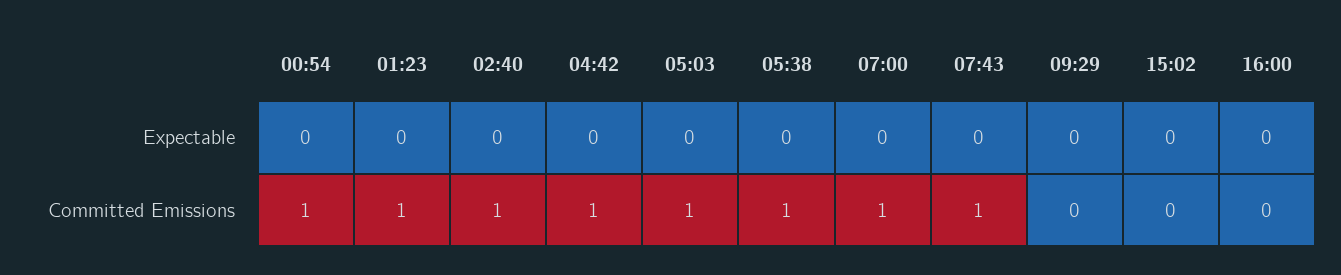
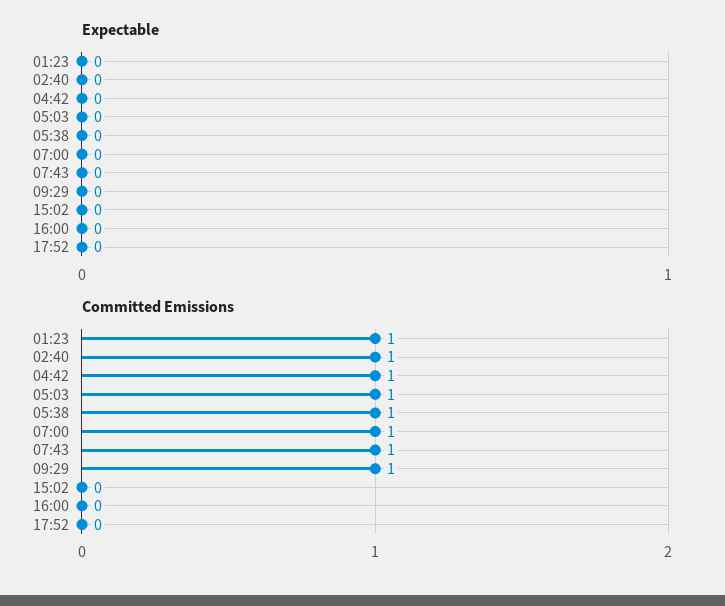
Expectable, 00:54: 0 -> none
Committed Emissions, 00:54: 1 -> none
Committed Emissions, 09:29: 0 -> 1
Expectable, 17:52: none -> 0
Committed Emissions, 17:52: none -> 0

